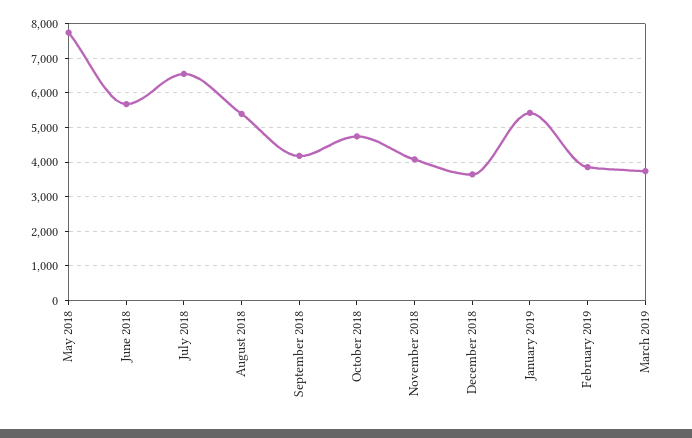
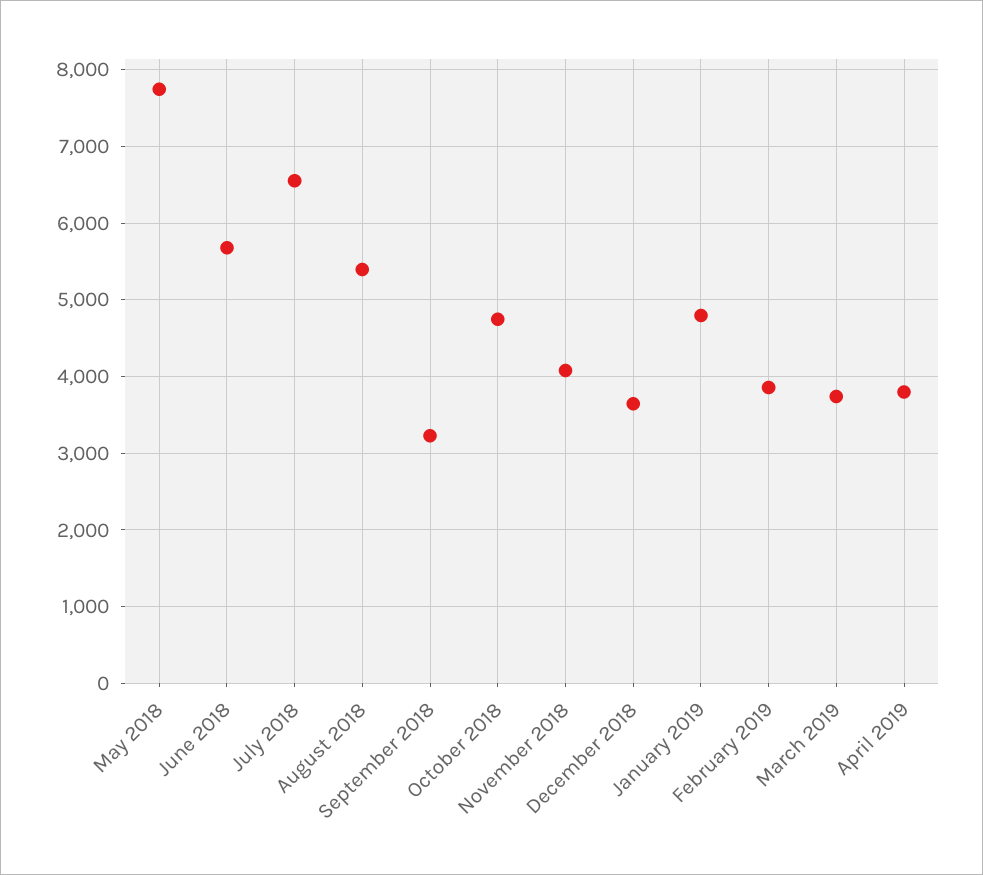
September 2018: 4200 -> 3200
January 2019: 5400 -> 4800
April 2019: none -> 3800

